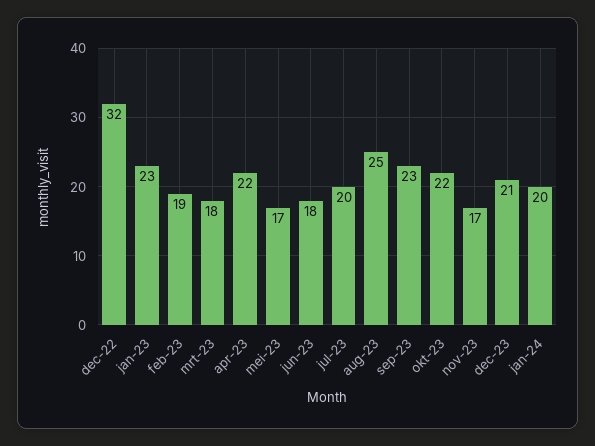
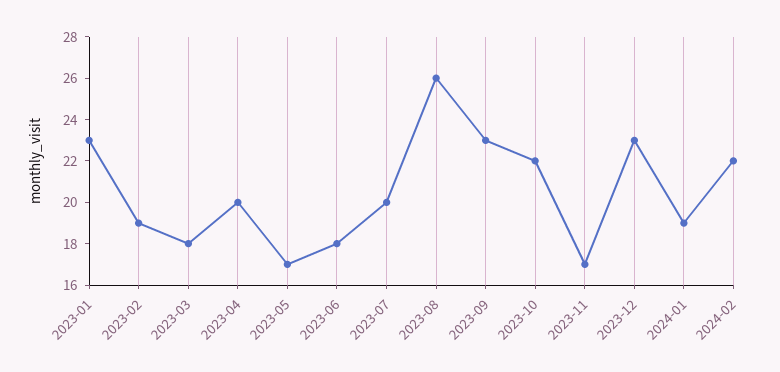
dec-22: 32 -> none
apr-23: 22 -> 20
aug-23: 25 -> 26
dec-23: 21 -> 23
jan-24: 20 -> 19
2024-02: none -> 22

